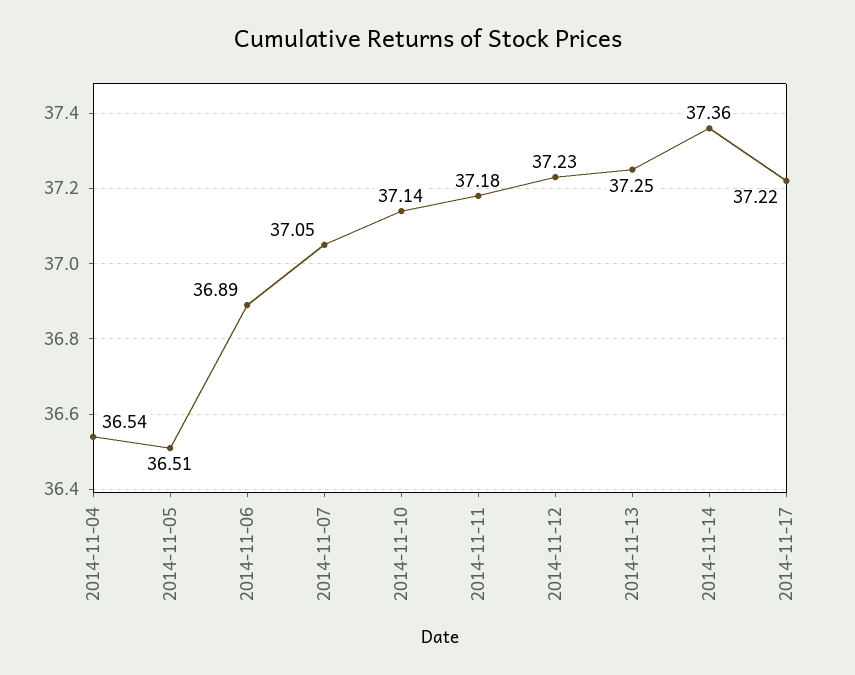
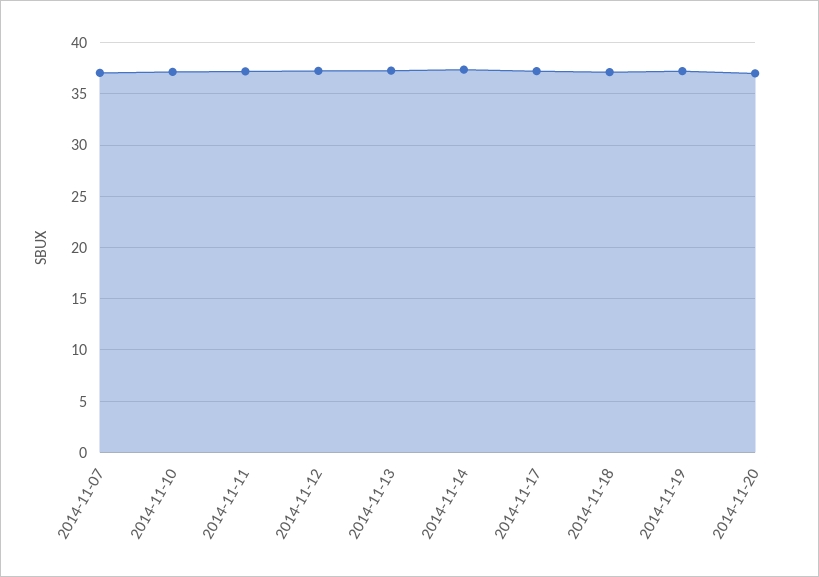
2014-11-04: 36.54 -> none
2014-11-05: 36.51 -> none
2014-11-06: 36.89 -> none
2014-11-18: none -> 37
2014-11-19: none -> 37
2014-11-20: none -> 37

